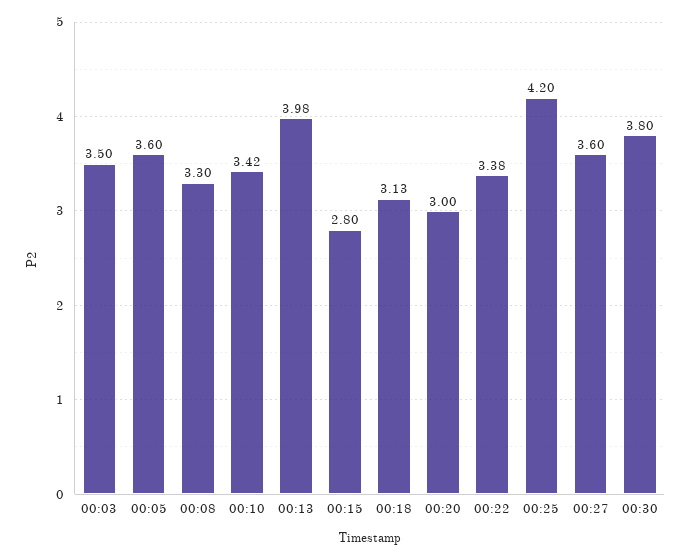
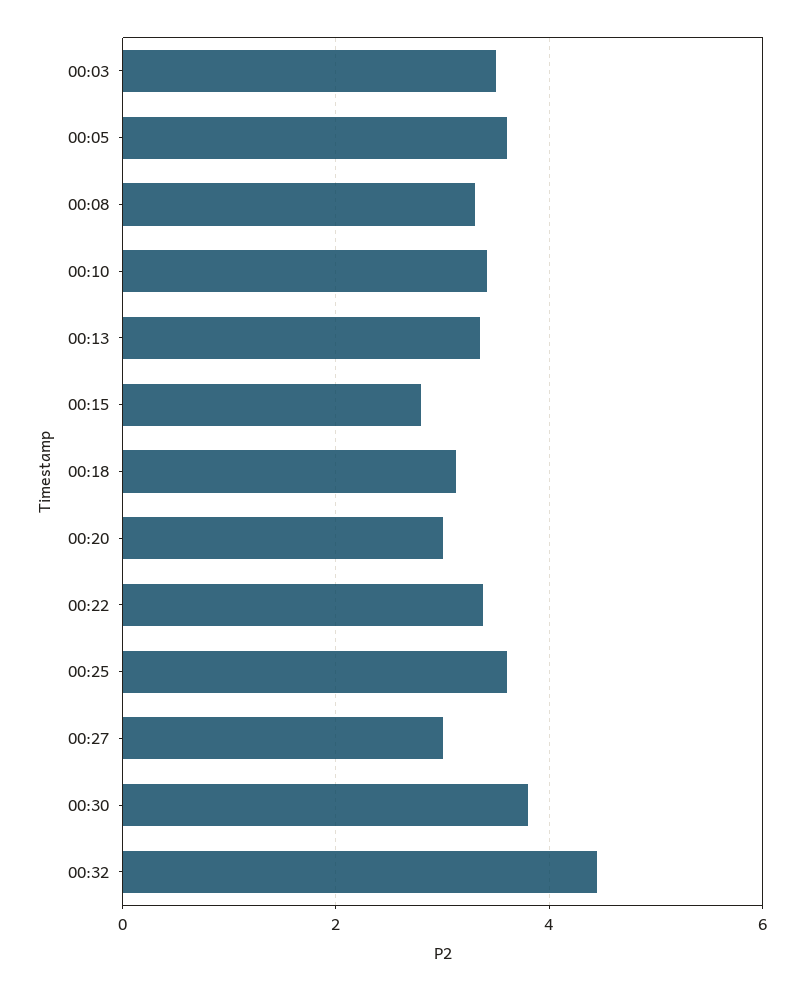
00:13: 3.98 -> 3.4
00:25: 4.2 -> 3.6
00:27: 3.6 -> 3
00:32: none -> 4.4

